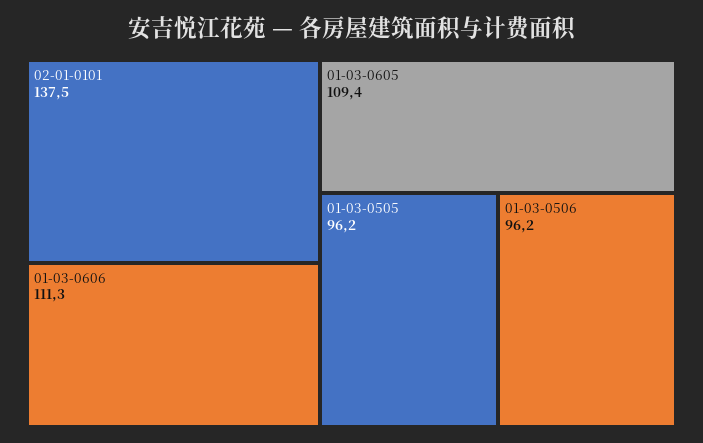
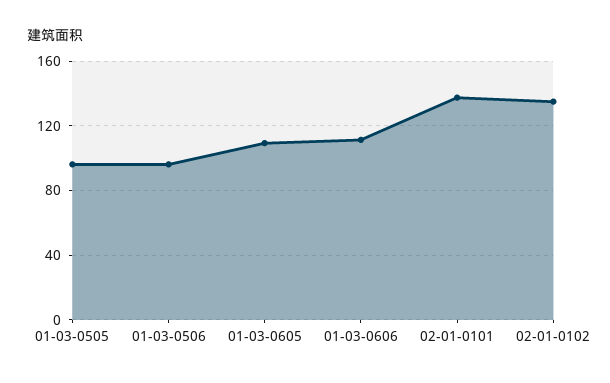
02-01-0102: none -> 135

